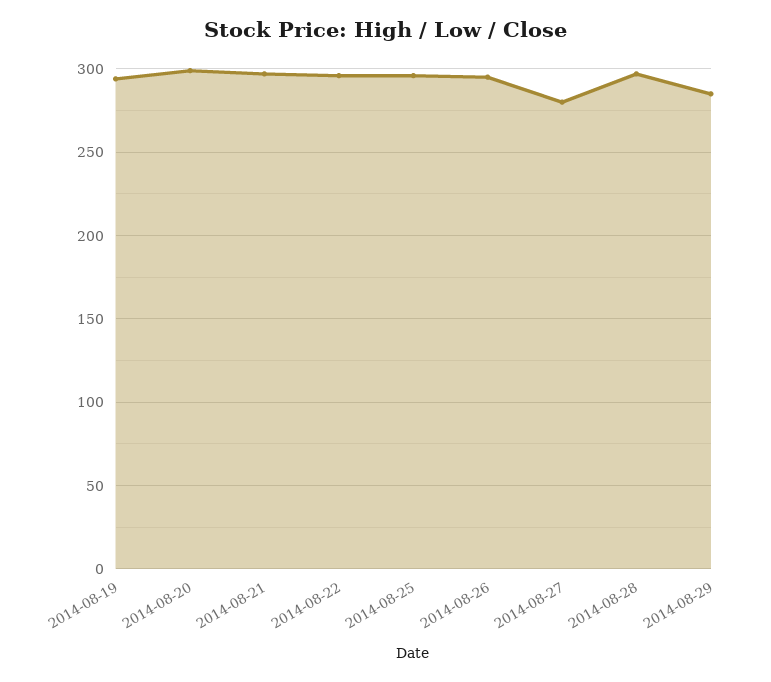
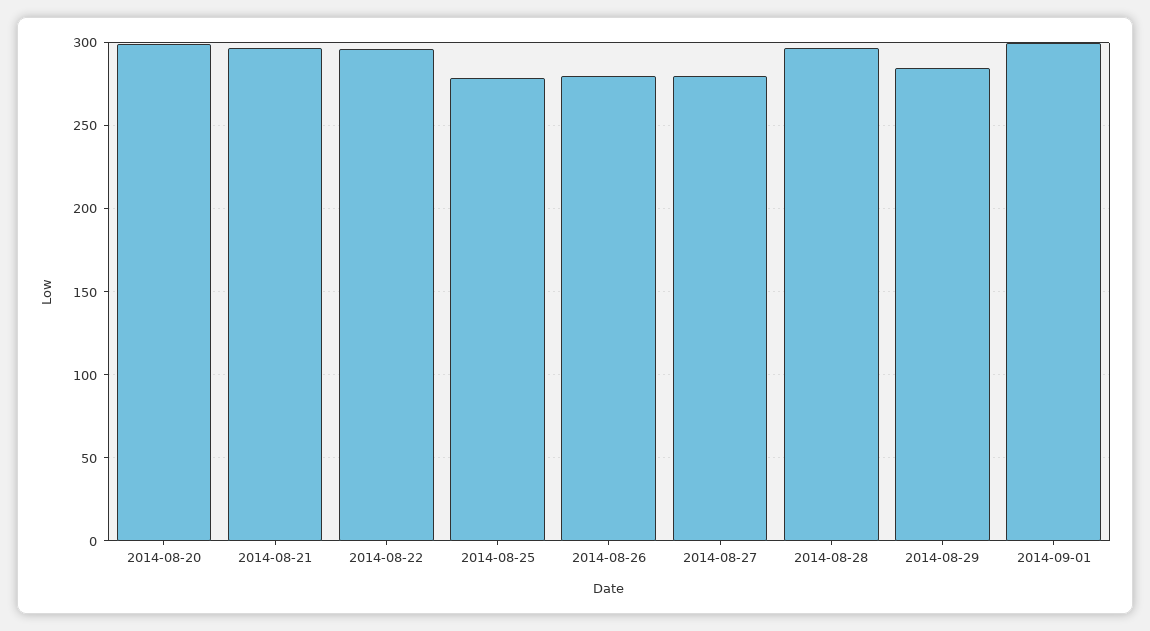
2014-08-19: 295 -> none
2014-08-25: 295 -> 280
2014-08-26: 295 -> 280
2014-09-01: none -> 300

